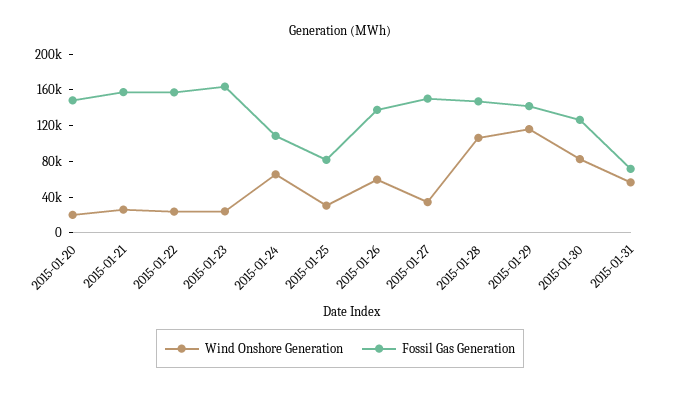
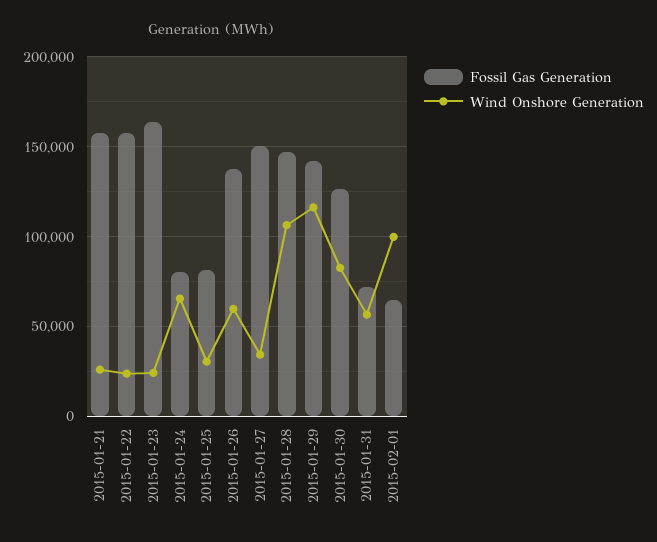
Wind Onshore Generation, 2015-01-20: 20000 -> none
Fossil Gas Generation, 2015-01-20: 150000 -> none
Fossil Gas Generation, 2015-01-24: 110000 -> 80000
Fossil Gas Generation, 2015-02-01: none -> 65000
Wind Onshore Generation, 2015-02-01: none -> 100000

